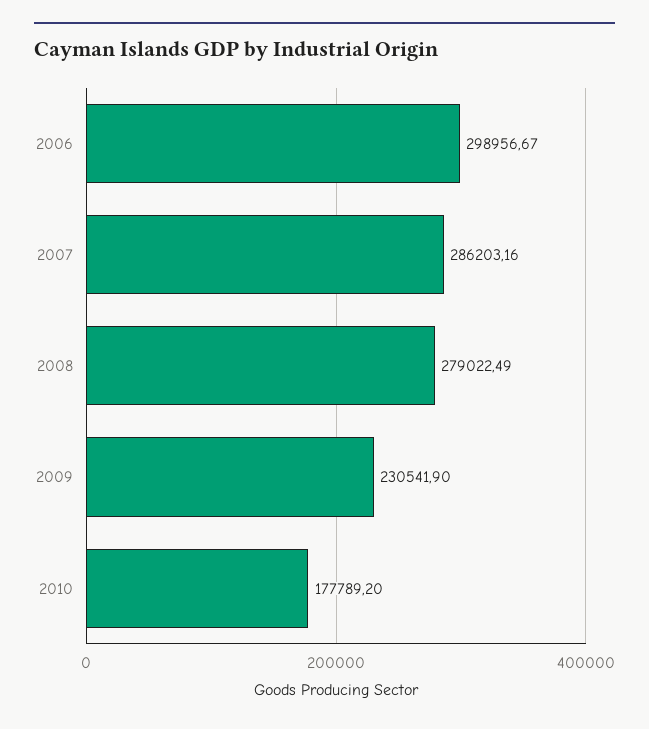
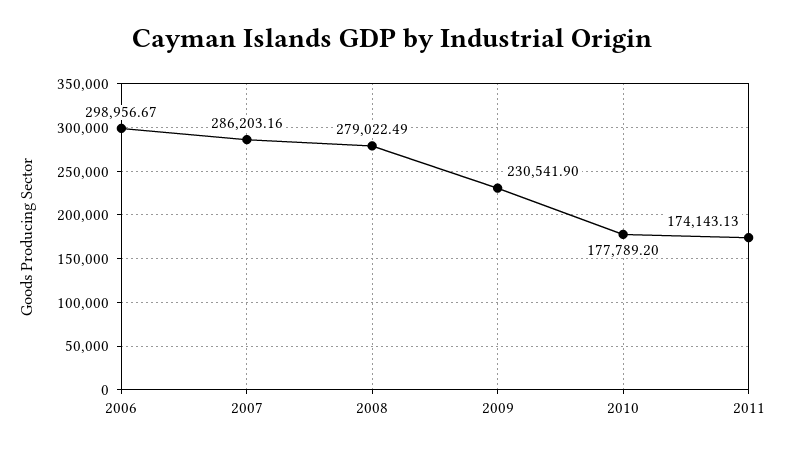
2011: none -> 174143.13

